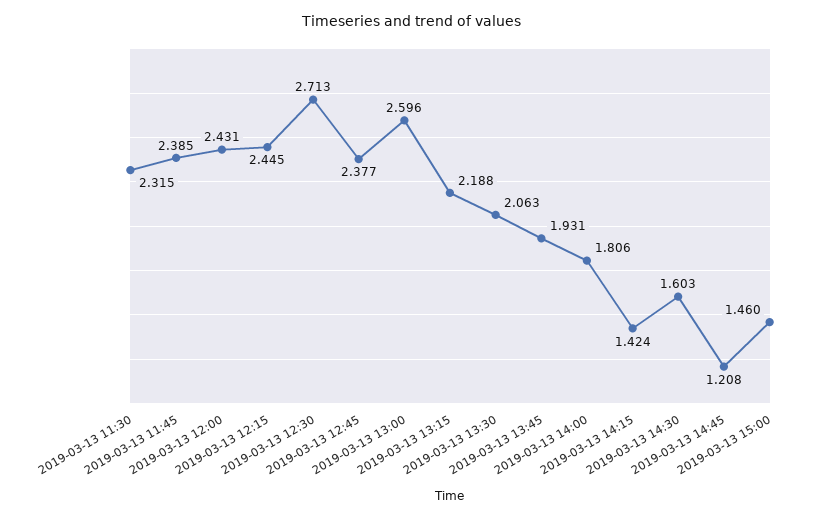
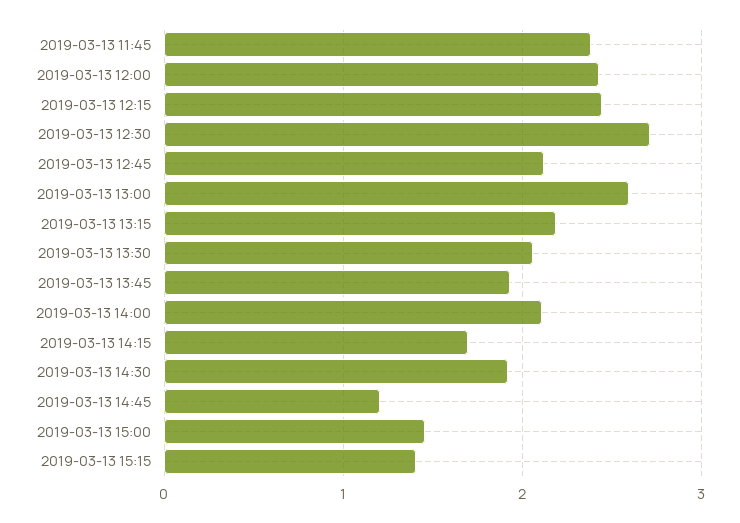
2019-03-13 11:30: 2.315 -> none
2019-03-13 12:45: 2.377 -> 2.1
2019-03-13 14:00: 1.806 -> 2.1
2019-03-13 14:15: 1.424 -> 1.7
2019-03-13 14:30: 1.603 -> 1.9
2019-03-13 15:15: none -> 1.4

